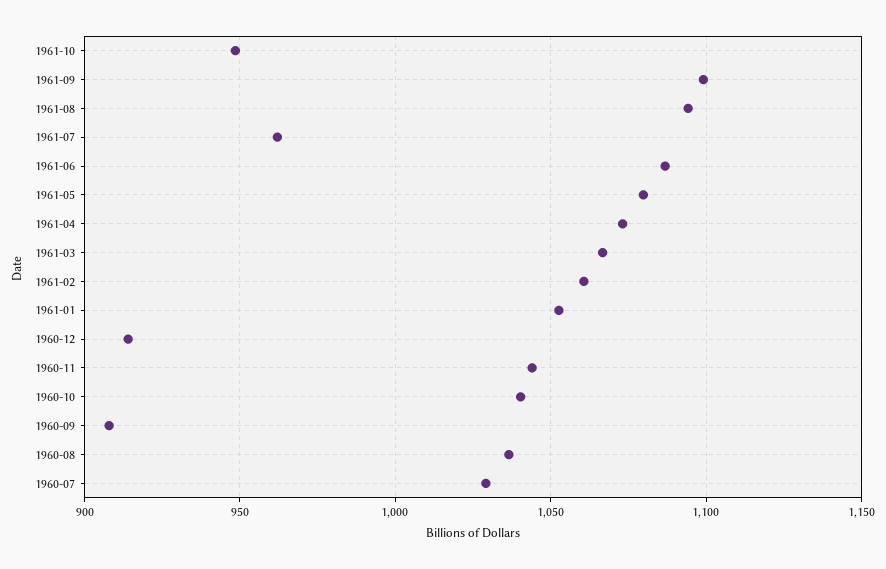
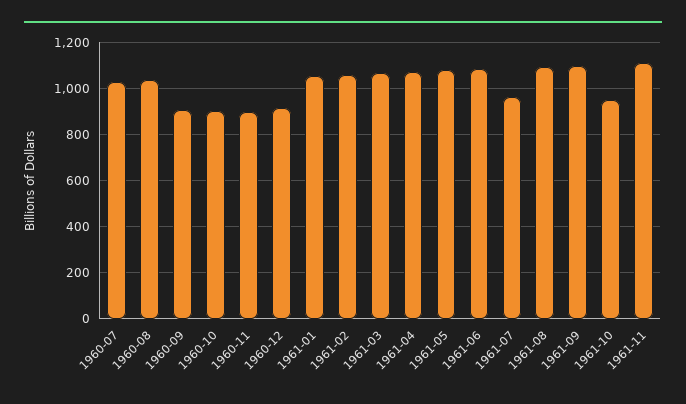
1960-11: 1045 -> 900
1960-10: 1040 -> 900
1961-11: none -> 1100

